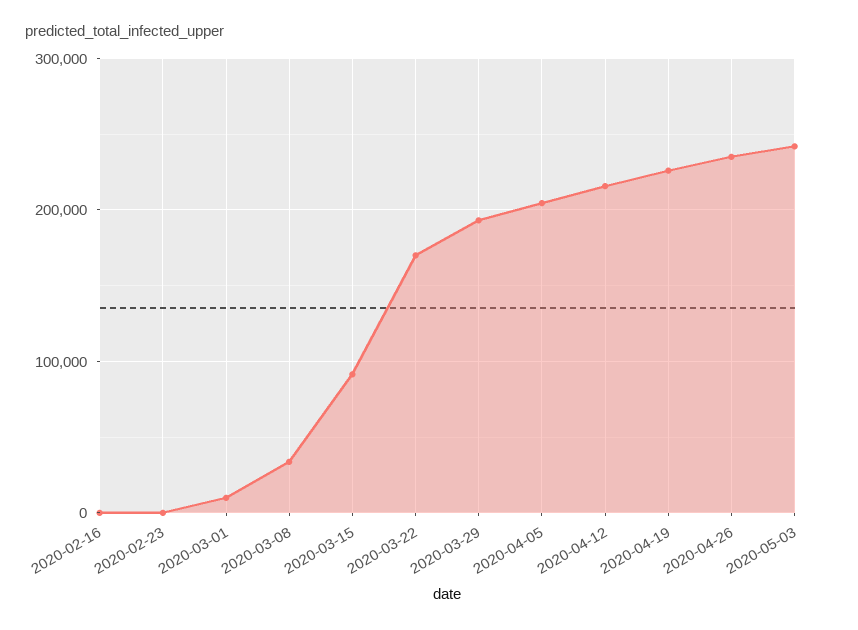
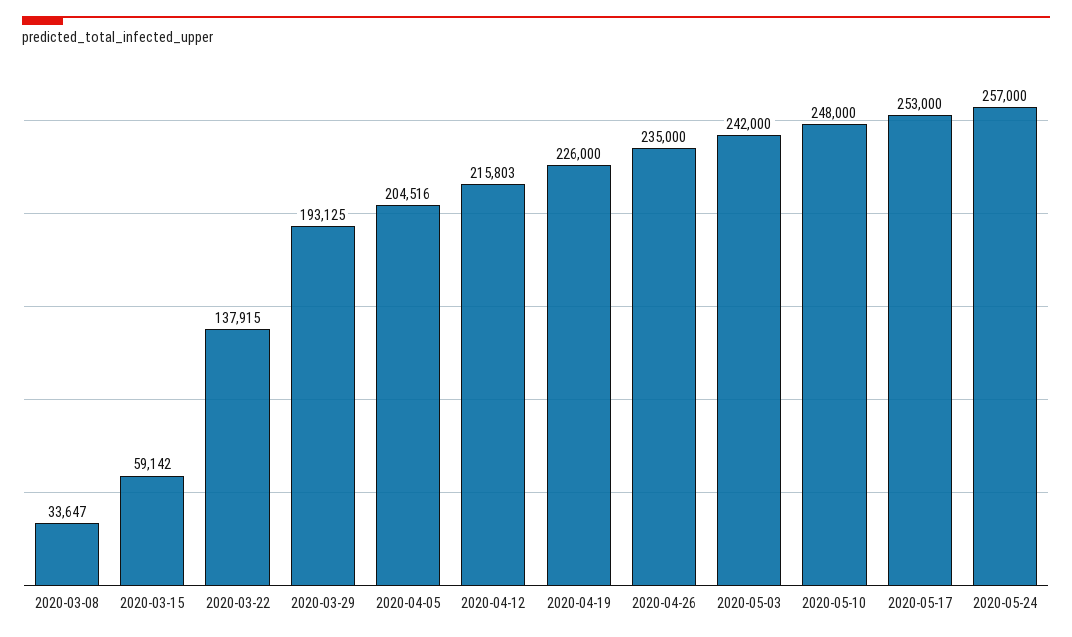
2020-02-16: 0 -> none
2020-02-23: 0 -> none
2020-03-01: 10000 -> none
2020-03-15: 90000 -> 59142
2020-03-22: 170000 -> 137915
2020-05-10: none -> 248000
2020-05-17: none -> 253000
2020-05-24: none -> 257000

